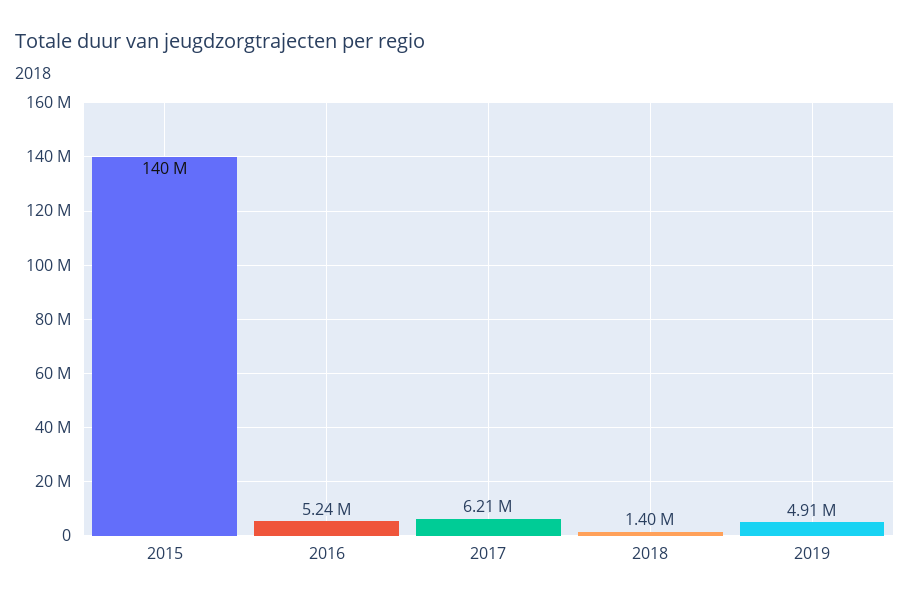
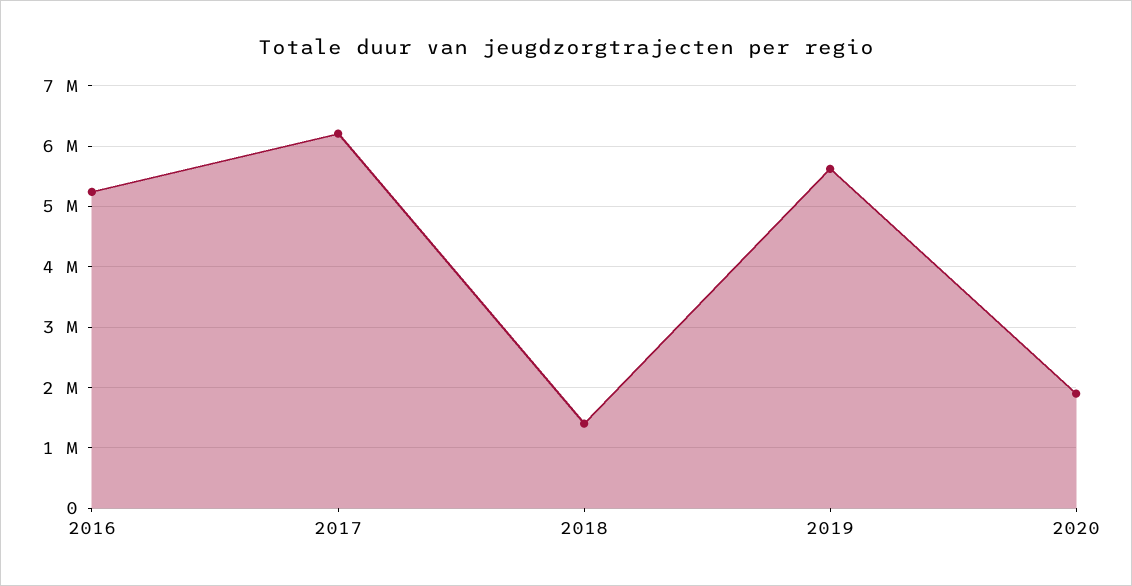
2015: 140000000 -> none
2019: 4910000 -> 5600000
2020: none -> 1900000

